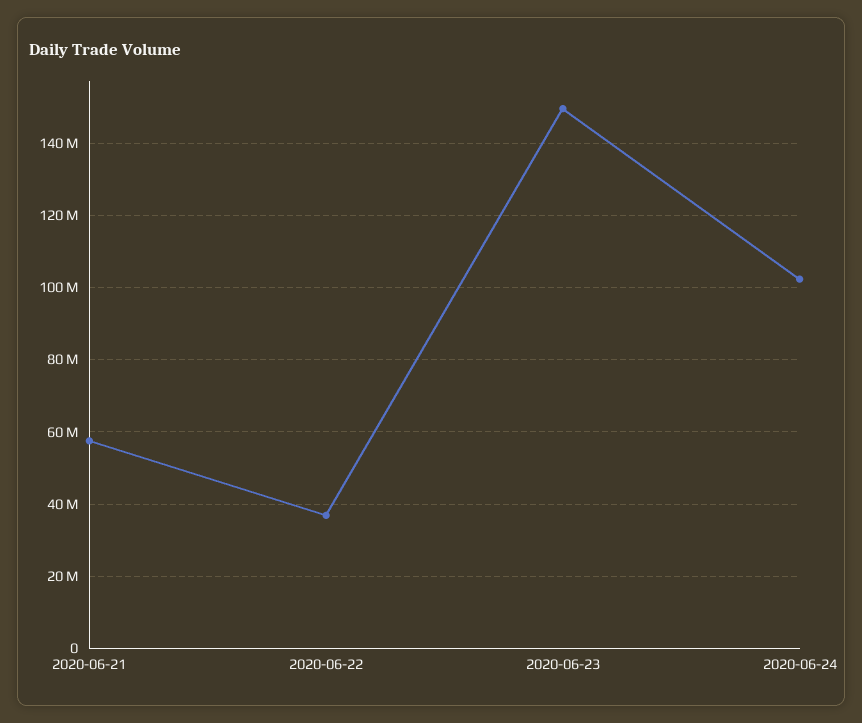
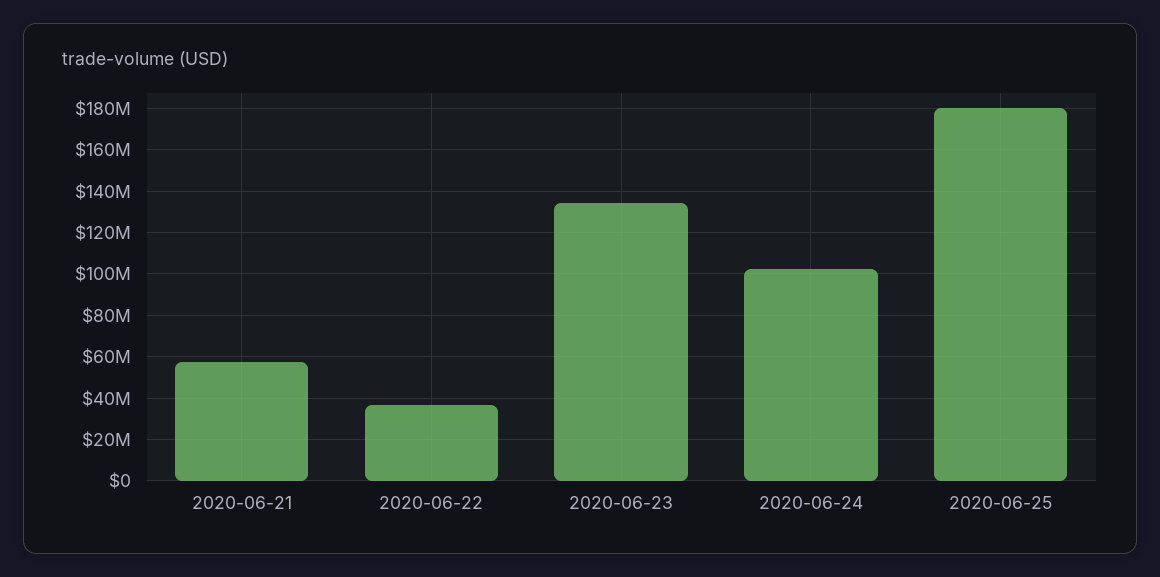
2020-06-23: 150000000 -> 135000000
2020-06-25: none -> 180000000

